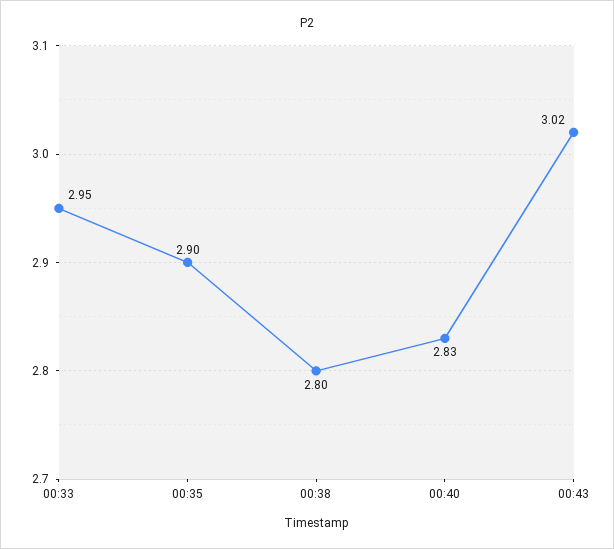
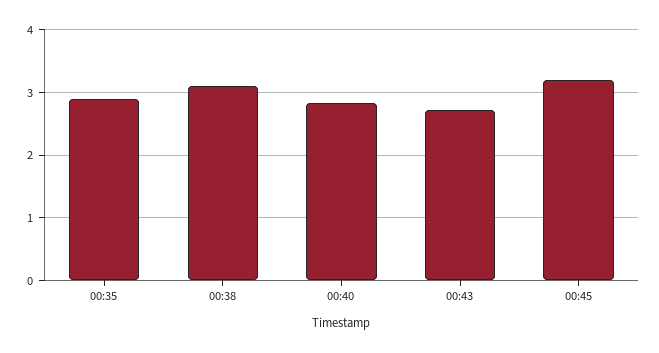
00:33: 2.95 -> none
00:38: 2.8 -> 3.1
00:43: 3.02 -> 2.7
00:45: none -> 3.2

